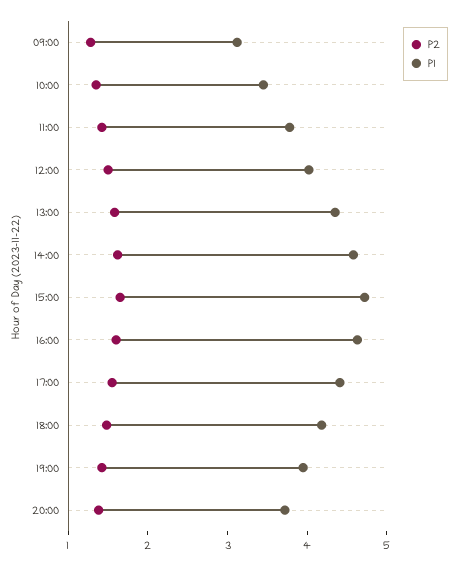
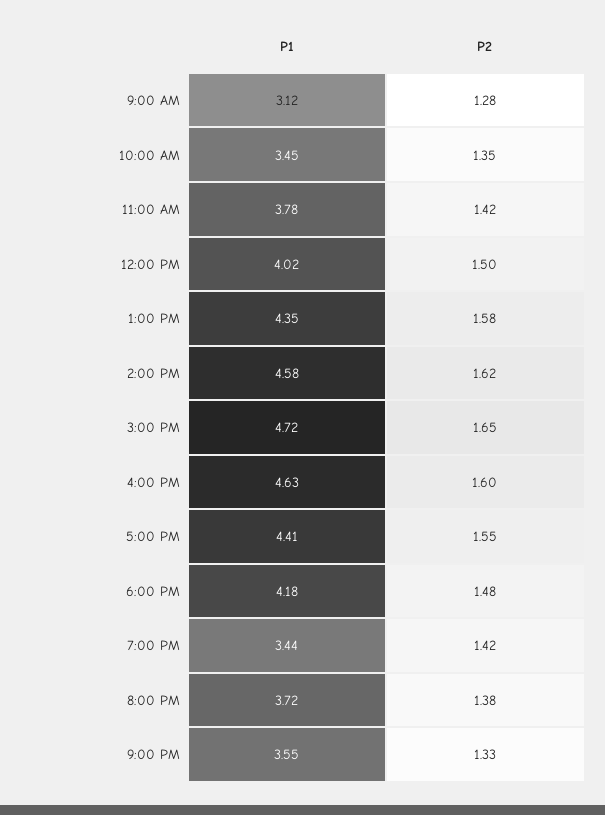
P1, 19:00: 4 -> 3.44
P1, 9:00 PM: none -> 3.55
P2, 9:00 PM: none -> 1.33

